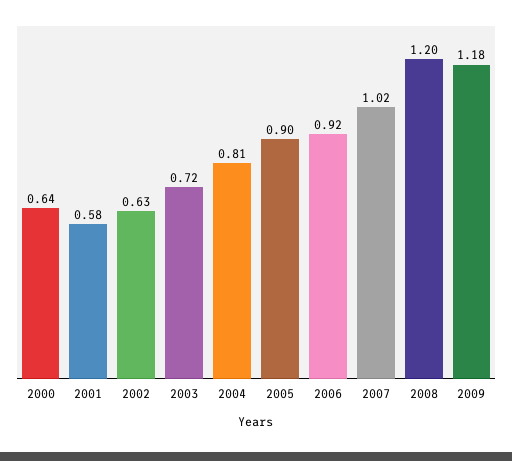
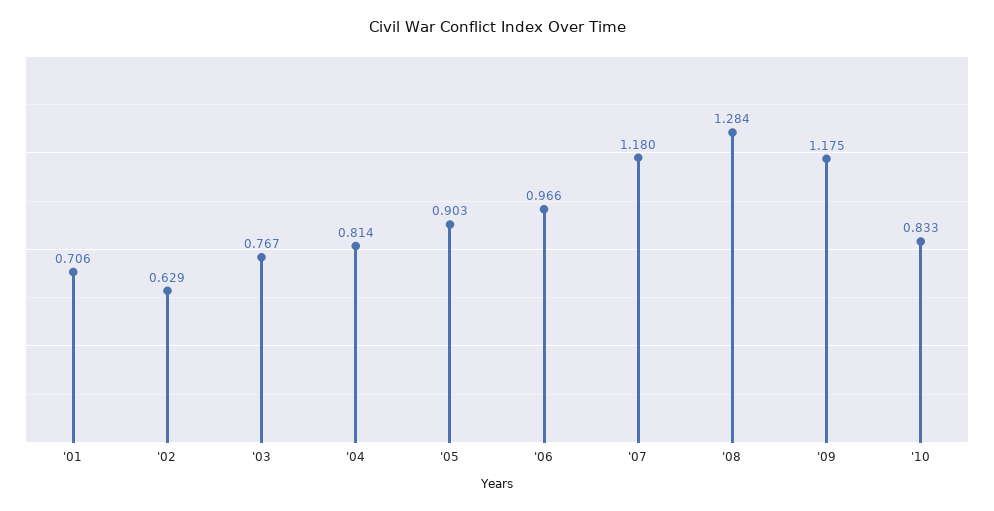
2000: 0.64 -> none
2001: 0.58 -> 0.706
2003: 0.72 -> 0.767
2006: 0.92 -> 0.966
2007: 1.02 -> 1.18
2008: 1.2 -> 1.284
'10: none -> 0.833

